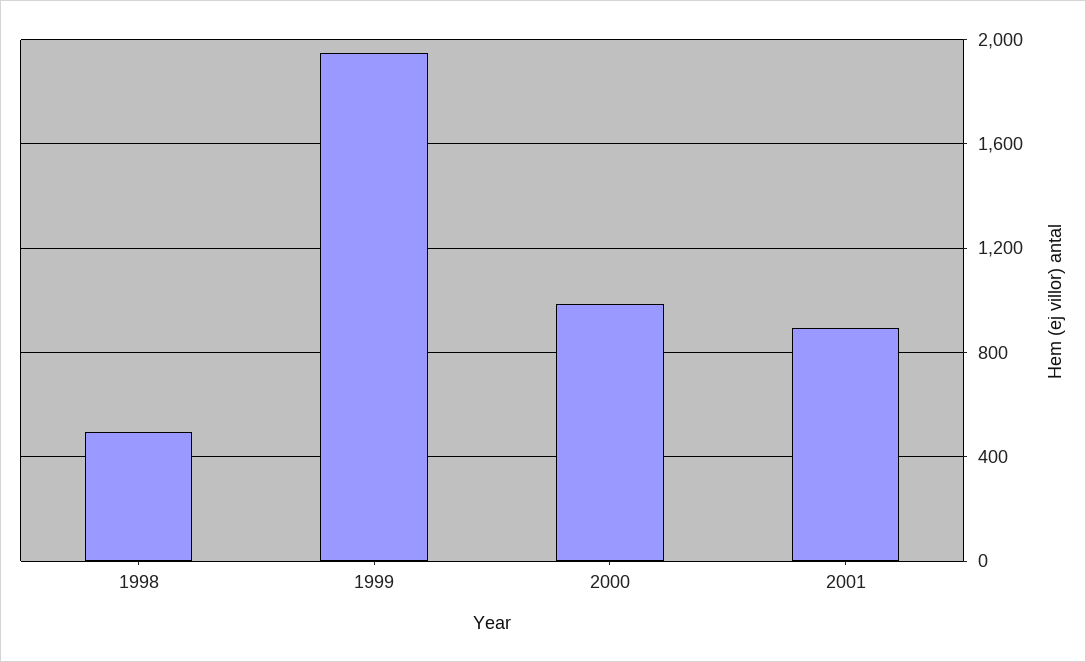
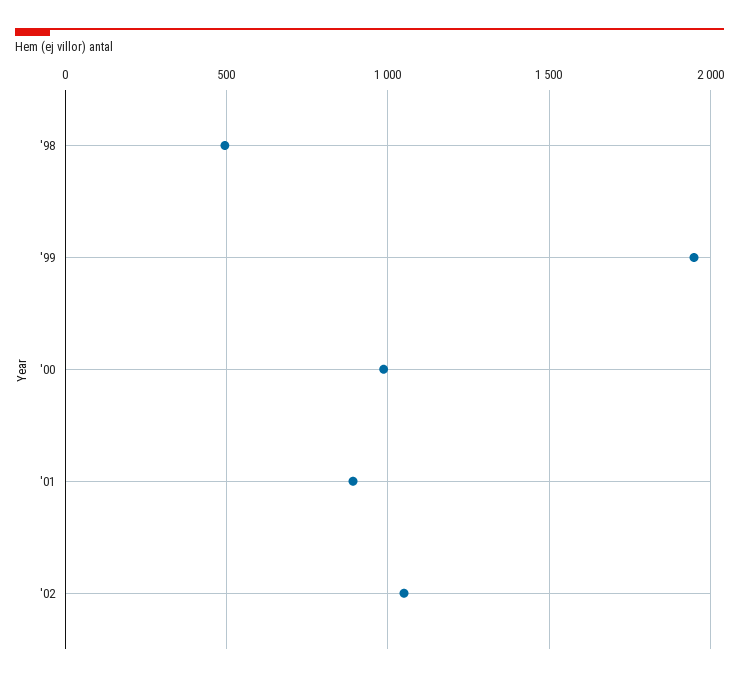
'02: none -> 1050

